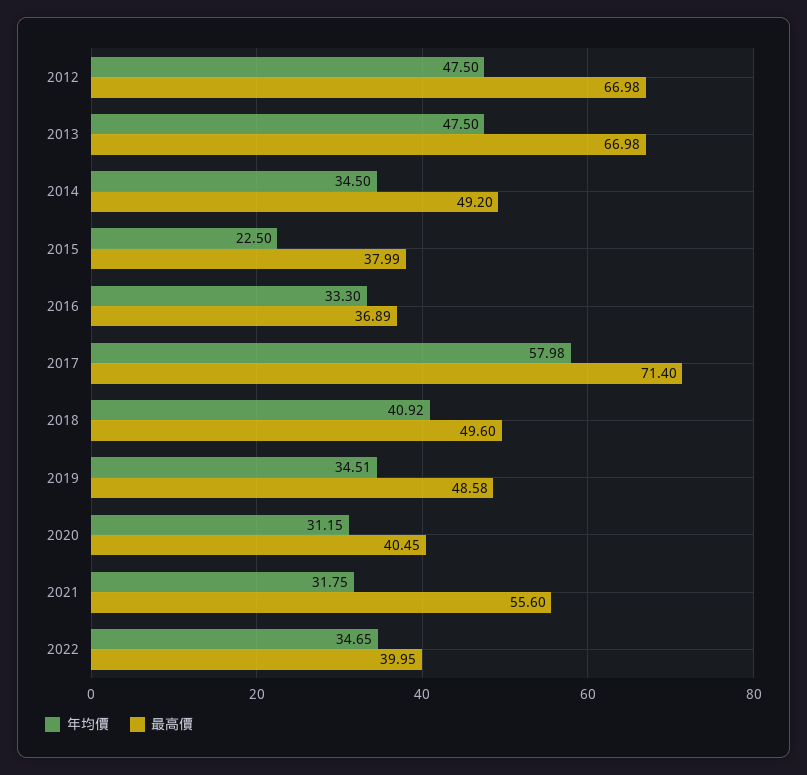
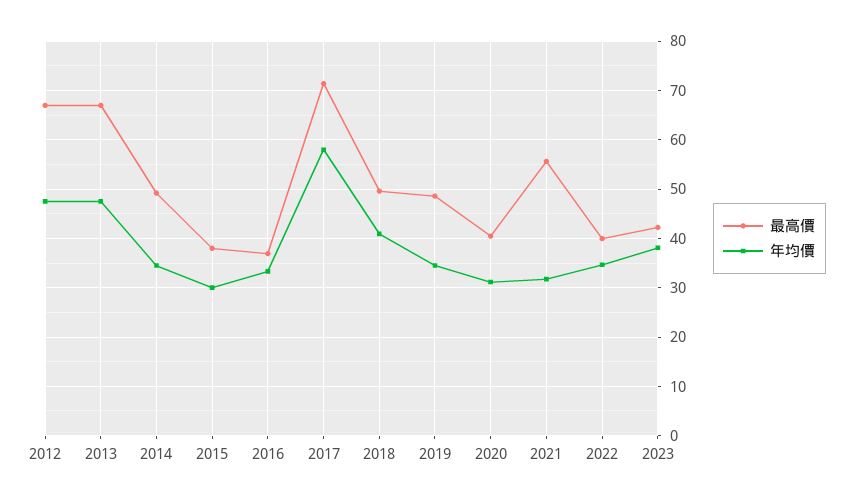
年均價, 2015: 22.5 -> 30
最高價, 2023: none -> 42
年均價, 2023: none -> 38

